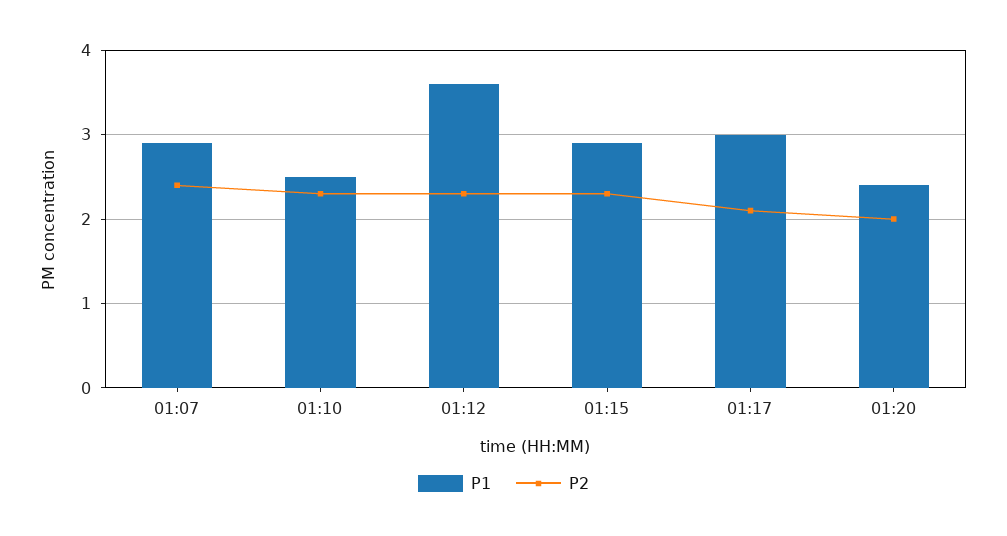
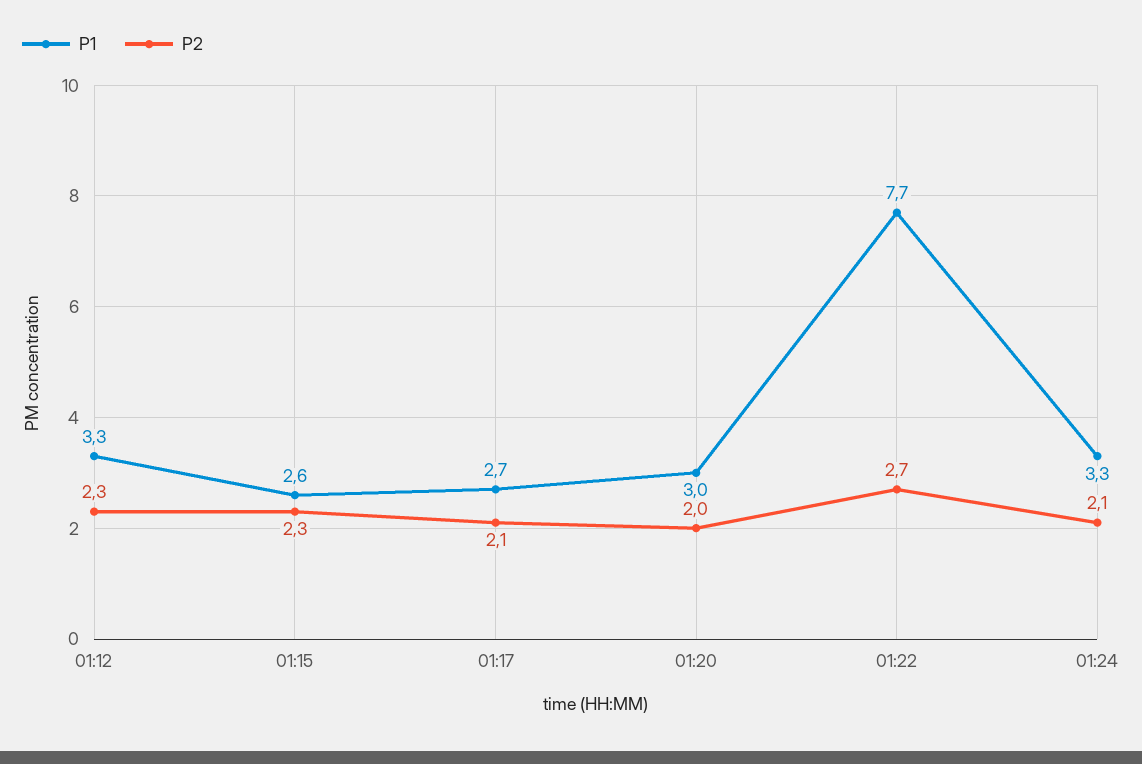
P1, 01:07: 2.9 -> none
P2, 01:07: 2.4 -> none
P1, 01:10: 2.5 -> none
P2, 01:10: 2.3 -> none
P1, 01:12: 3.6 -> 3.3
P1, 01:15: 2.9 -> 2.6
P1, 01:17: 3 -> 2.7
P1, 01:20: 2.4 -> 3
P1, 01:22: none -> 7.7
P2, 01:22: none -> 2.7
P1, 01:24: none -> 3.3
P2, 01:24: none -> 2.1

